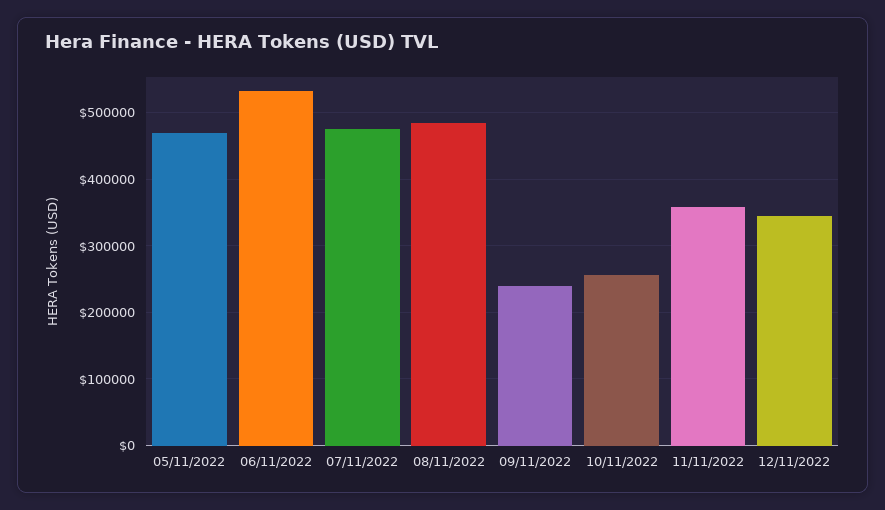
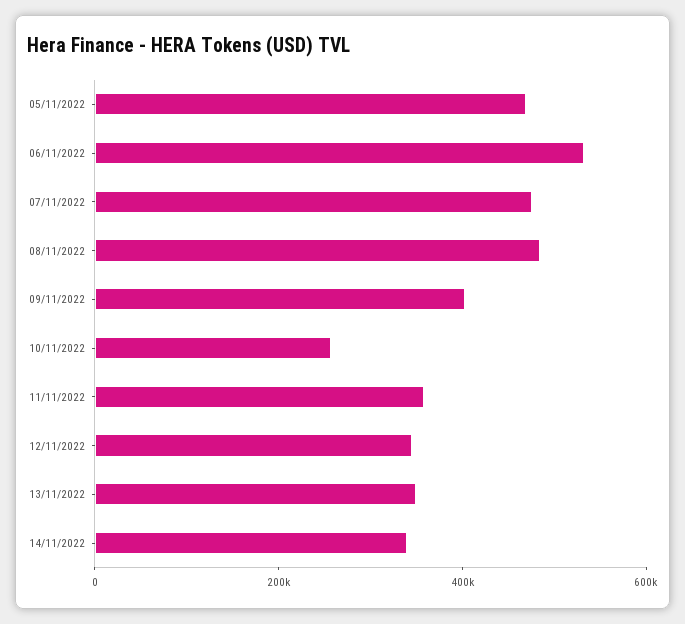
09/11/2022: 240000 -> 400000
13/11/2022: none -> 350000
14/11/2022: none -> 350000

